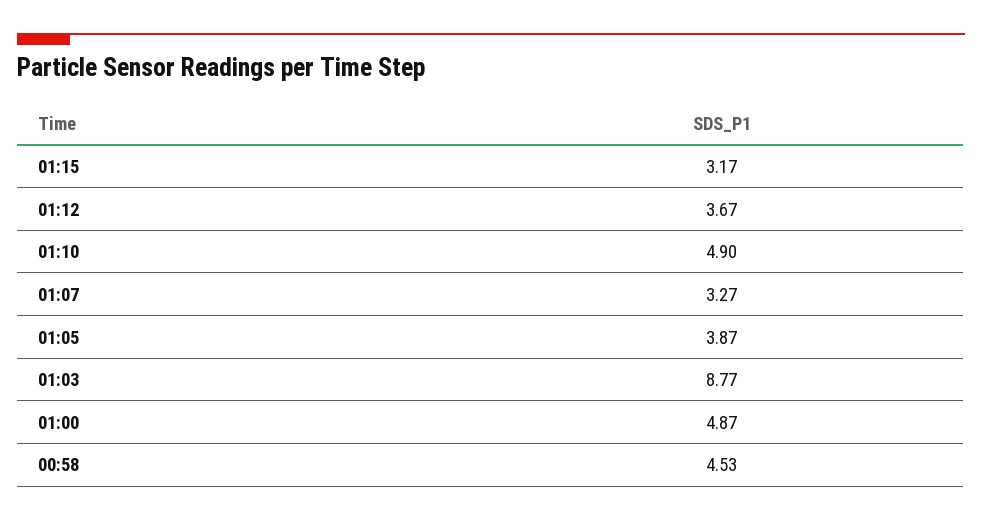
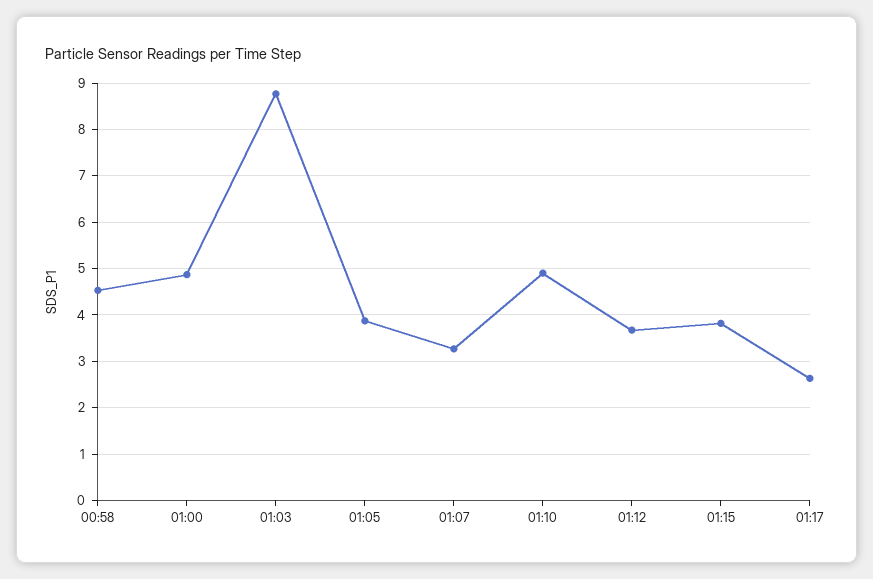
01:15: 3.17 -> 3.8
01:17: none -> 2.6

